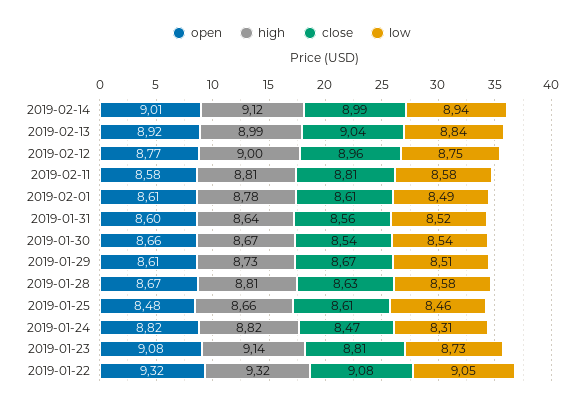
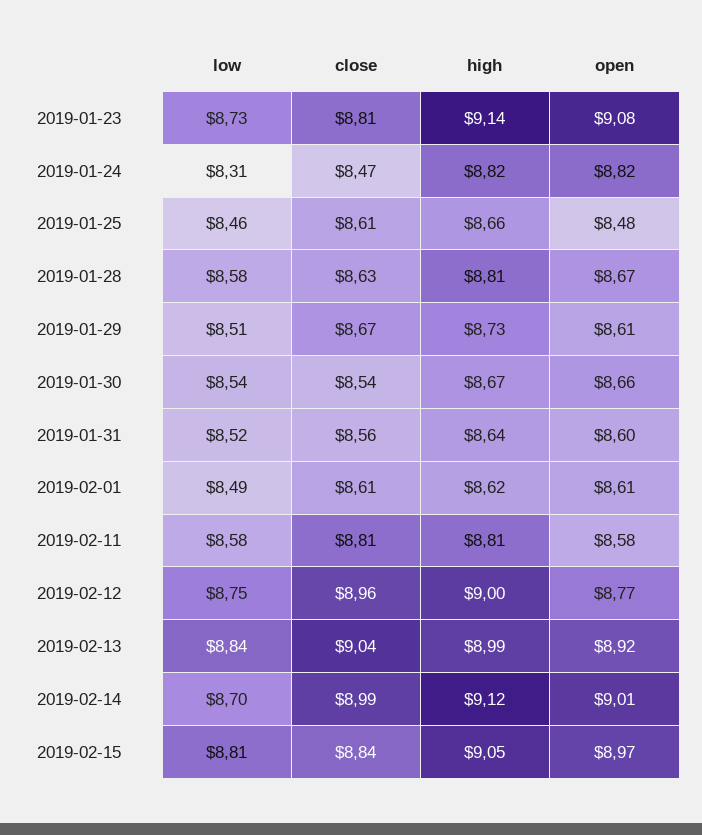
low, 2019-02-14: 8.94 -> 8.7
high, 2019-02-01: 8.78 -> 8.62
open, 2019-01-22: 9.32 -> none
high, 2019-01-22: 9.32 -> none
close, 2019-01-22: 9.08 -> none
low, 2019-01-22: 9.05 -> none
low, 2019-02-15: none -> 8.81
close, 2019-02-15: none -> 8.84
high, 2019-02-15: none -> 9.05
open, 2019-02-15: none -> 8.97

